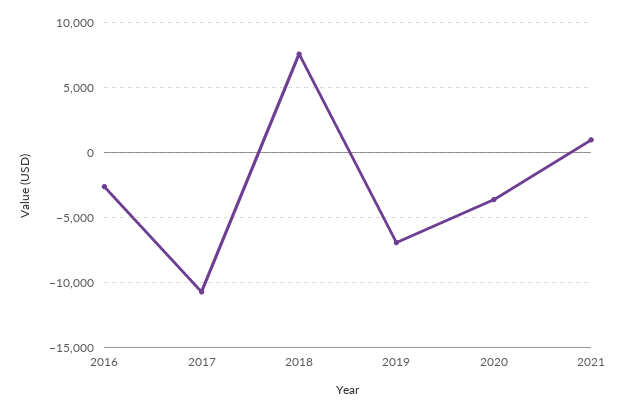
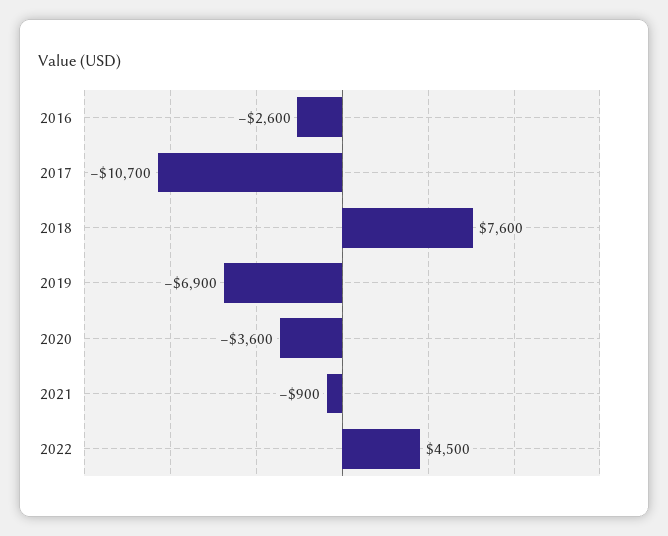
2021: 1000 -> -900
2022: none -> 4500

